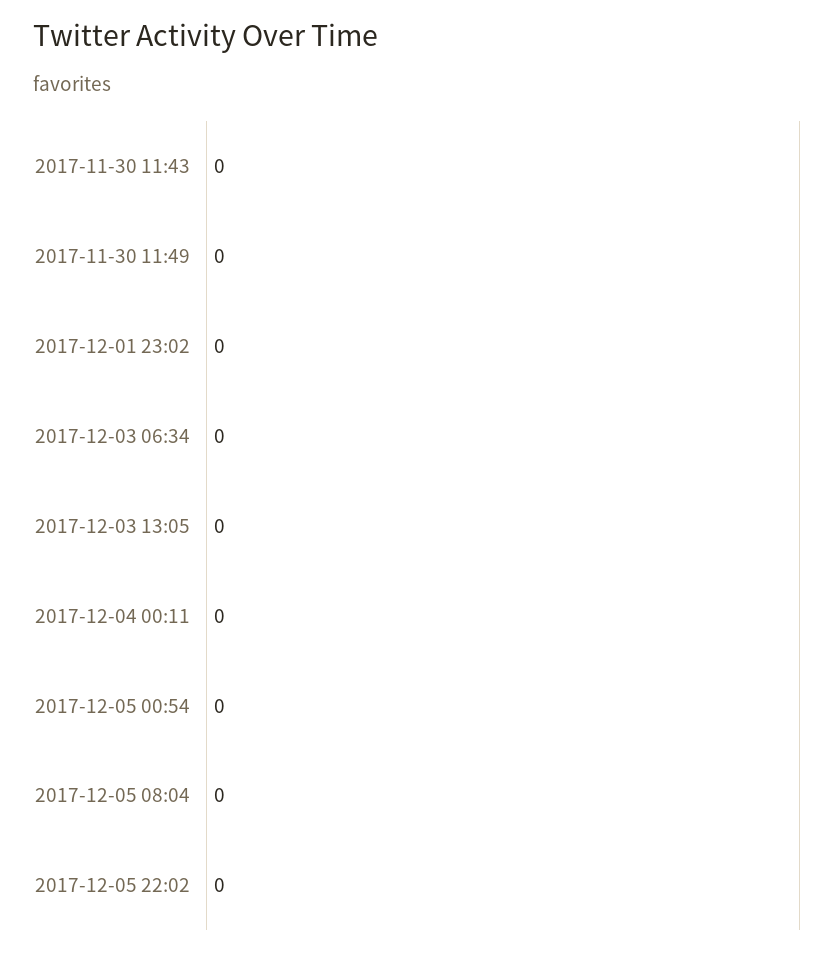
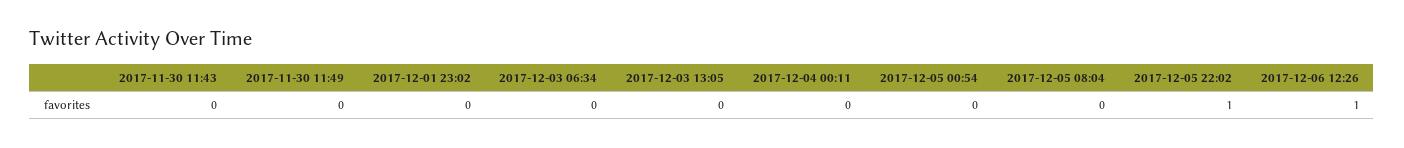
2017-12-05 22:02: 0 -> 1
2017-12-06 12:26: none -> 1

